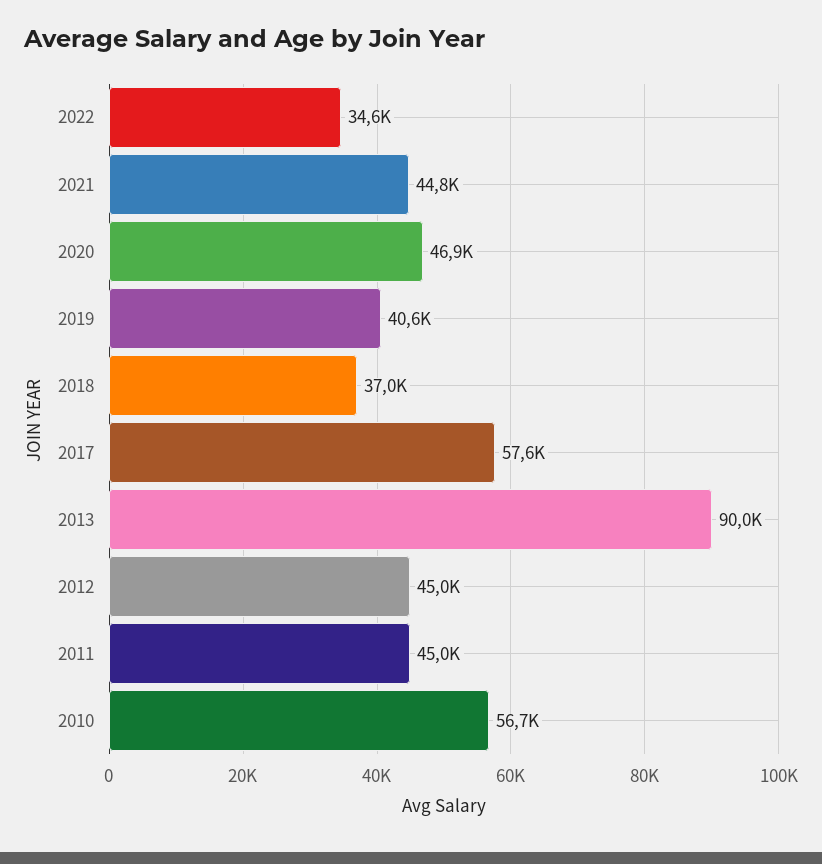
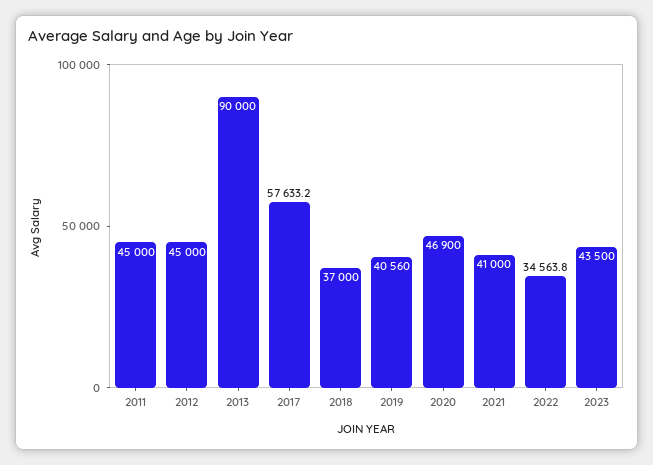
2021: 44800 -> 41000
2010: 56700 -> none
2023: none -> 43500

